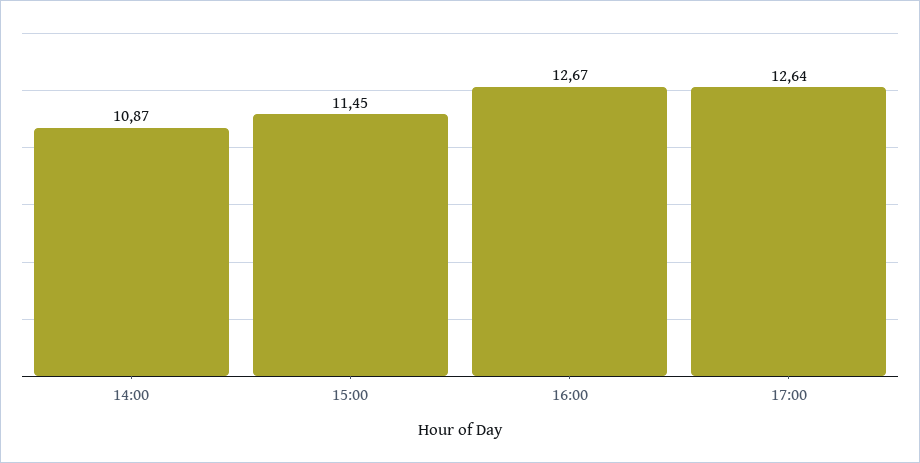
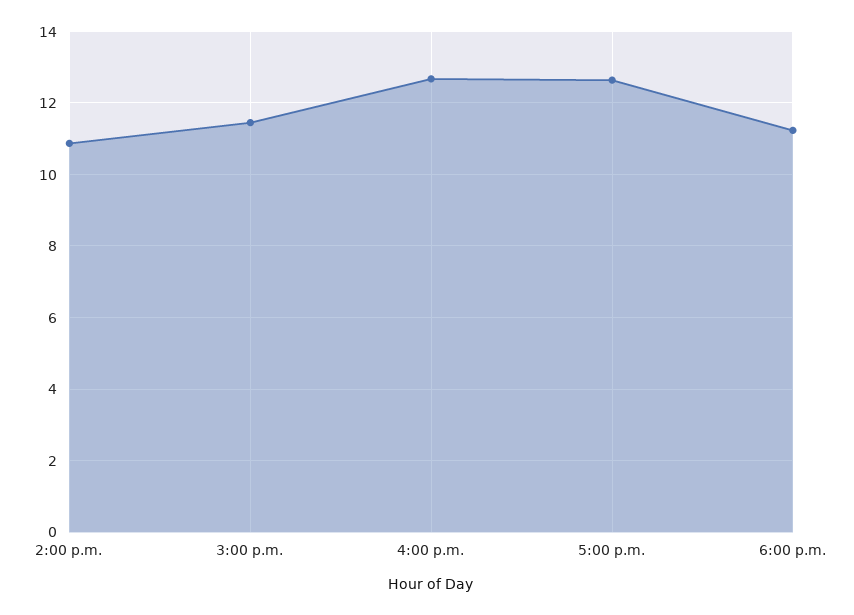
6:00 p.m.: none -> 11.2

